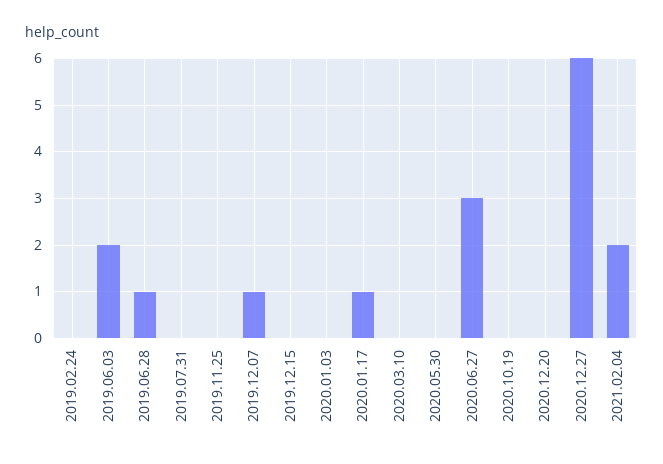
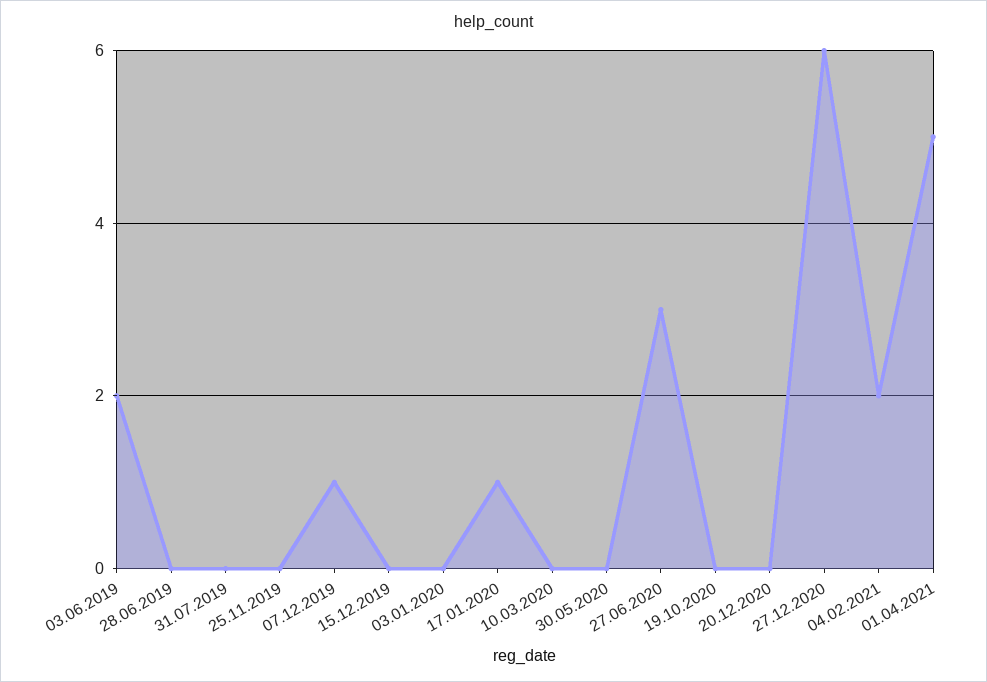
2019.02.24: 0 -> none
2019.06.28: 1 -> 0
01.04.2021: none -> 5

